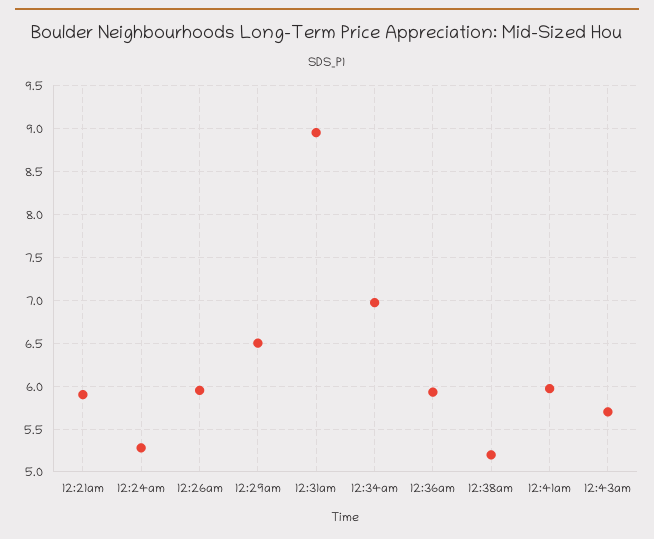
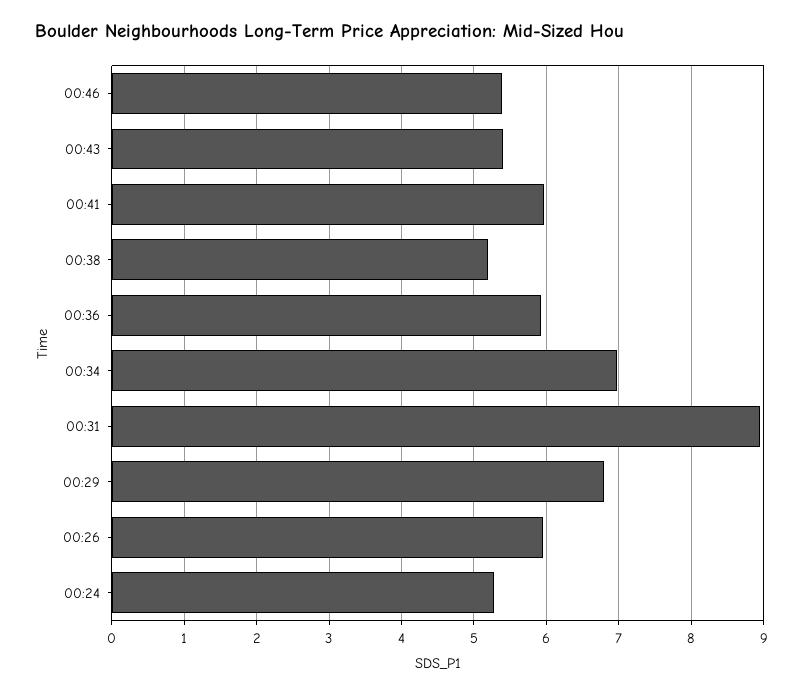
12:21am: 5.9 -> none
12:29am: 6.5 -> 6.8
12:43am: 5.7 -> 5.4
00:46: none -> 5.4

